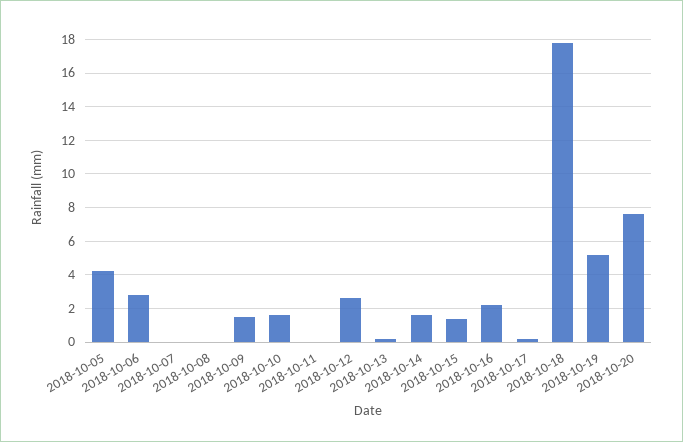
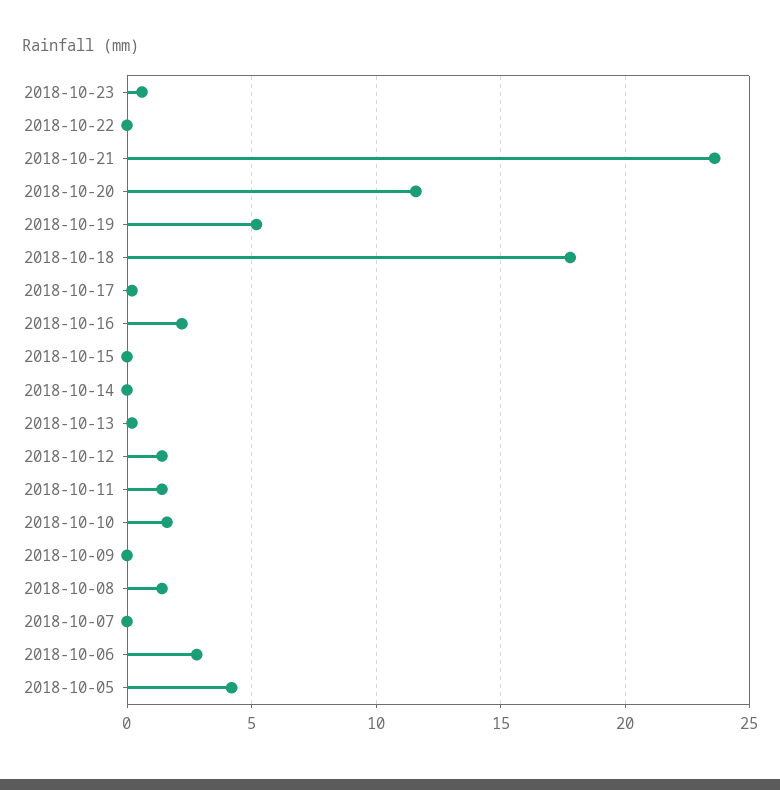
2018-10-08: 0 -> 1.5
2018-10-09: 1.5 -> 0
2018-10-11: 0 -> 1.5
2018-10-12: 2.5 -> 1.5
2018-10-14: 1.5 -> 0
2018-10-15: 1.5 -> 0
2018-10-20: 7.5 -> 11.5
2018-10-23: none -> 0.5
2018-10-22: none -> 0
2018-10-21: none -> 23.5

